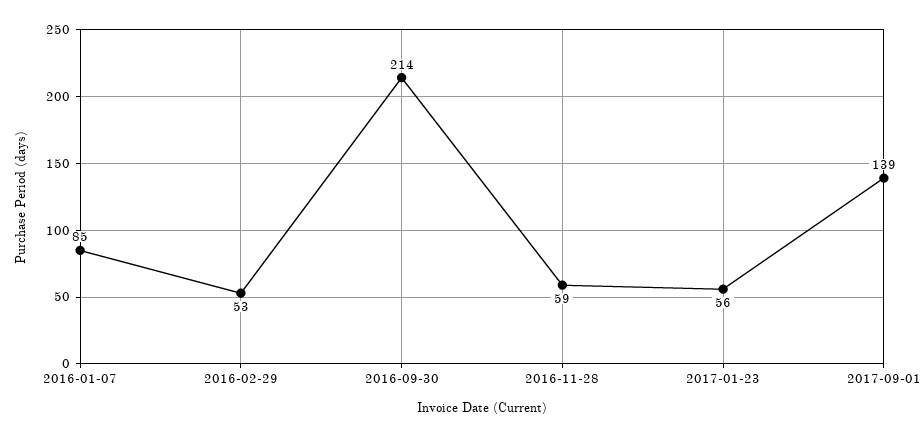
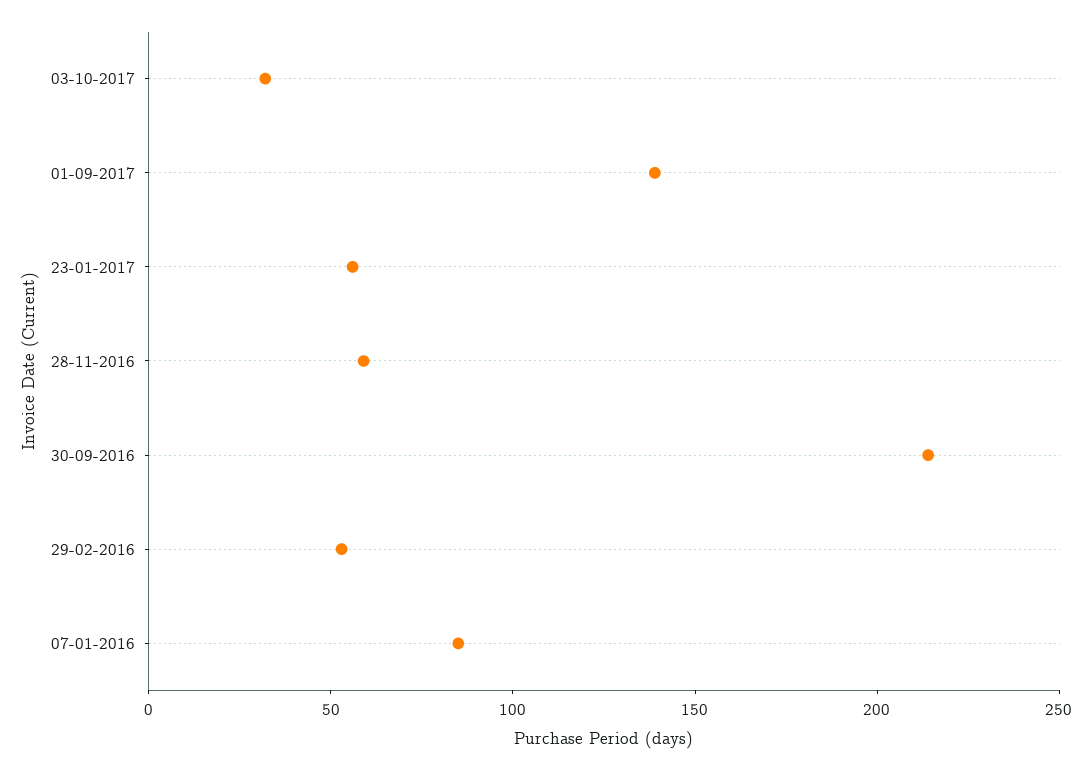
03-10-2017: none -> 30

